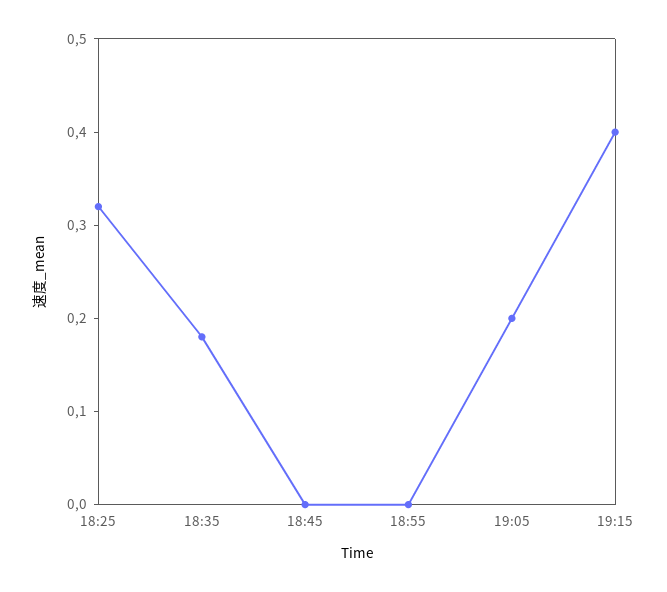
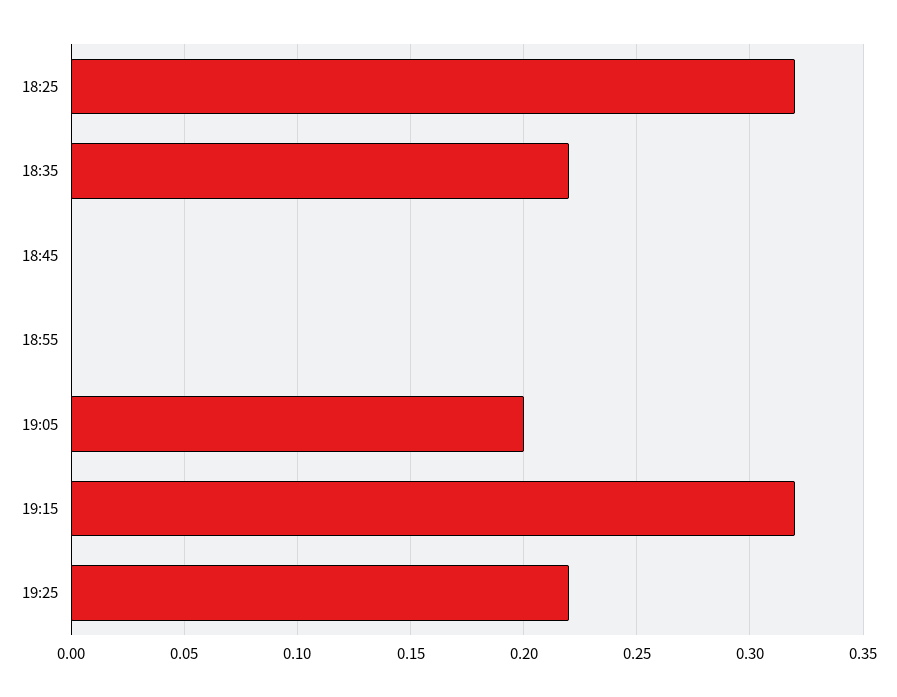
18:35: 0.18 -> 0.22
19:15: 0.4 -> 0.32
19:25: none -> 0.22

